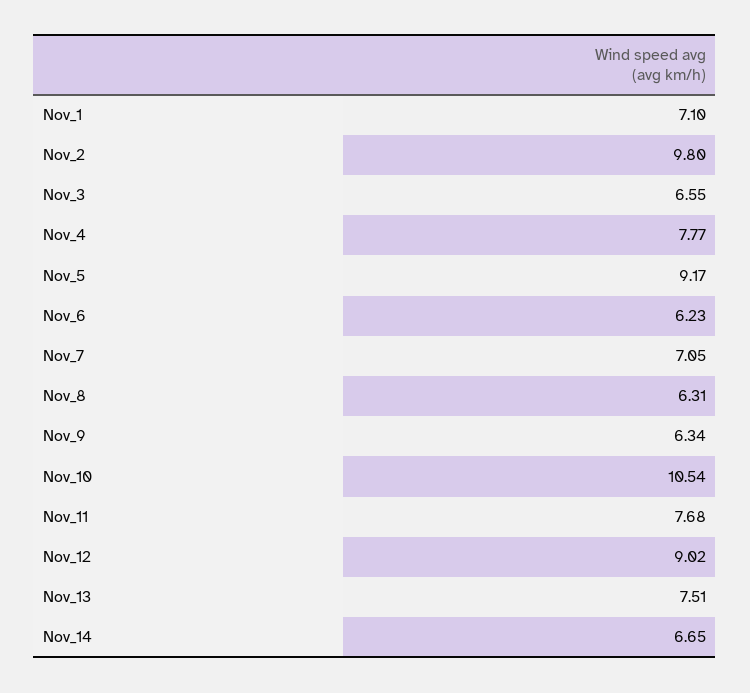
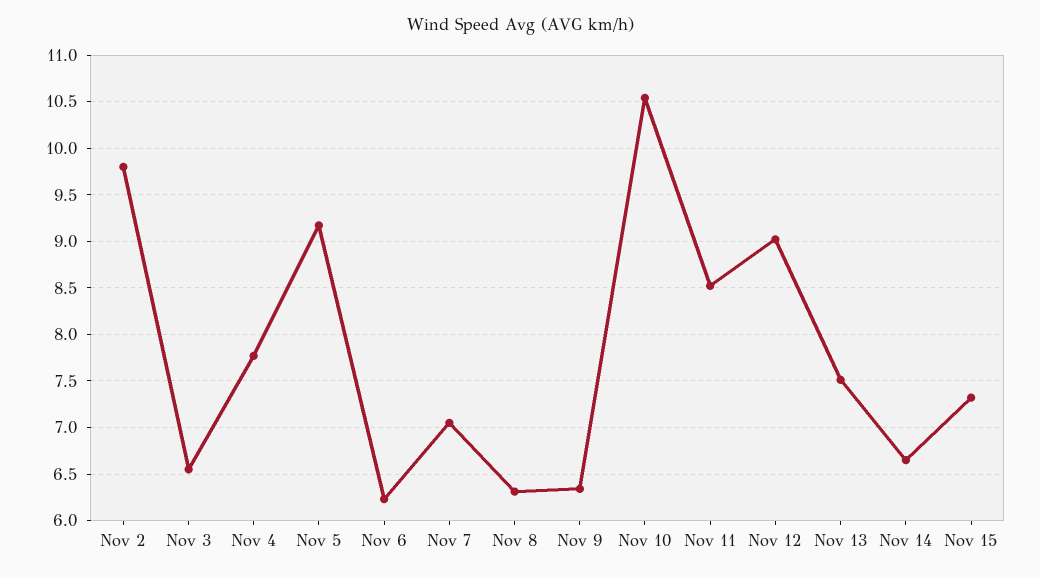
Nov_1: 7.1 -> none
Nov_11: 7.68 -> 8.5
Nov 15: none -> 7.3

